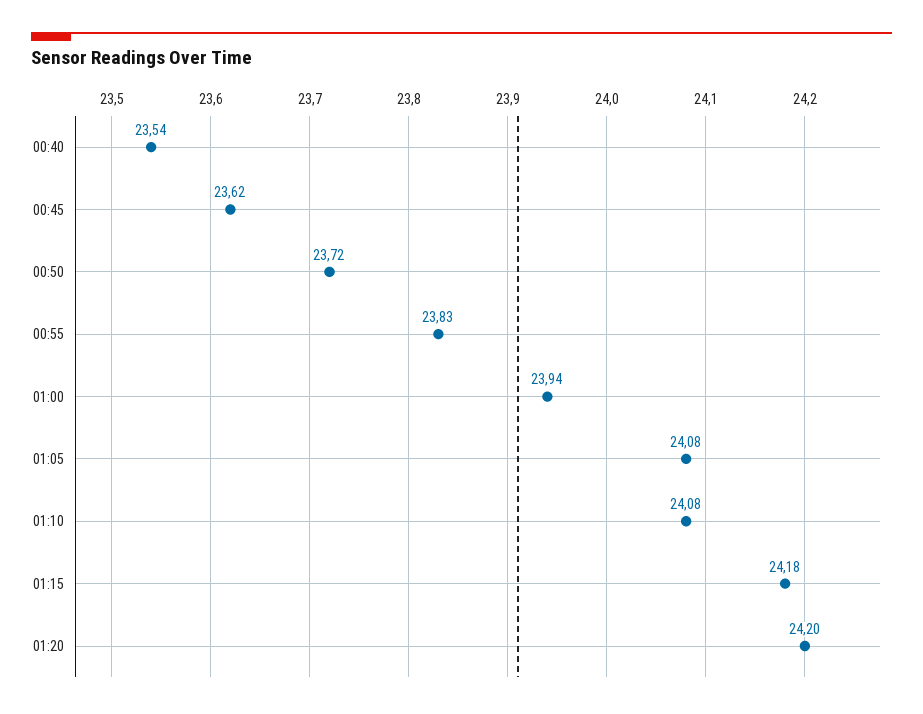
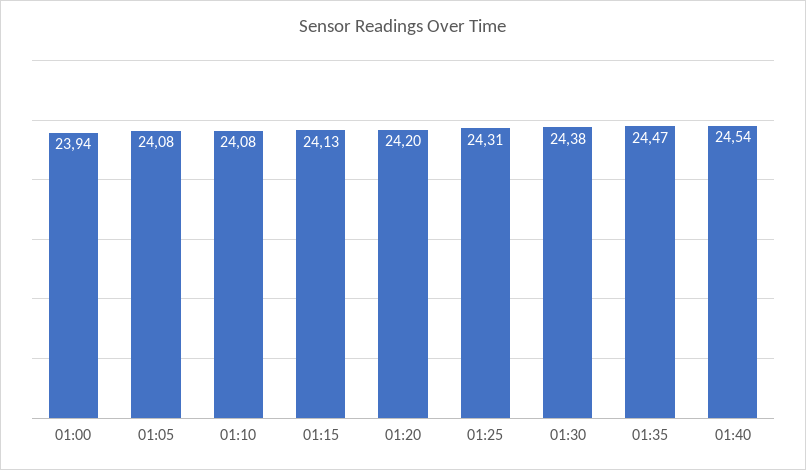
00:40: 23.54 -> none
00:45: 23.62 -> none
00:50: 23.72 -> none
00:55: 23.83 -> none
01:15: 24.18 -> 24.13
01:25: none -> 24.31
01:30: none -> 24.38
01:35: none -> 24.47
01:40: none -> 24.54

